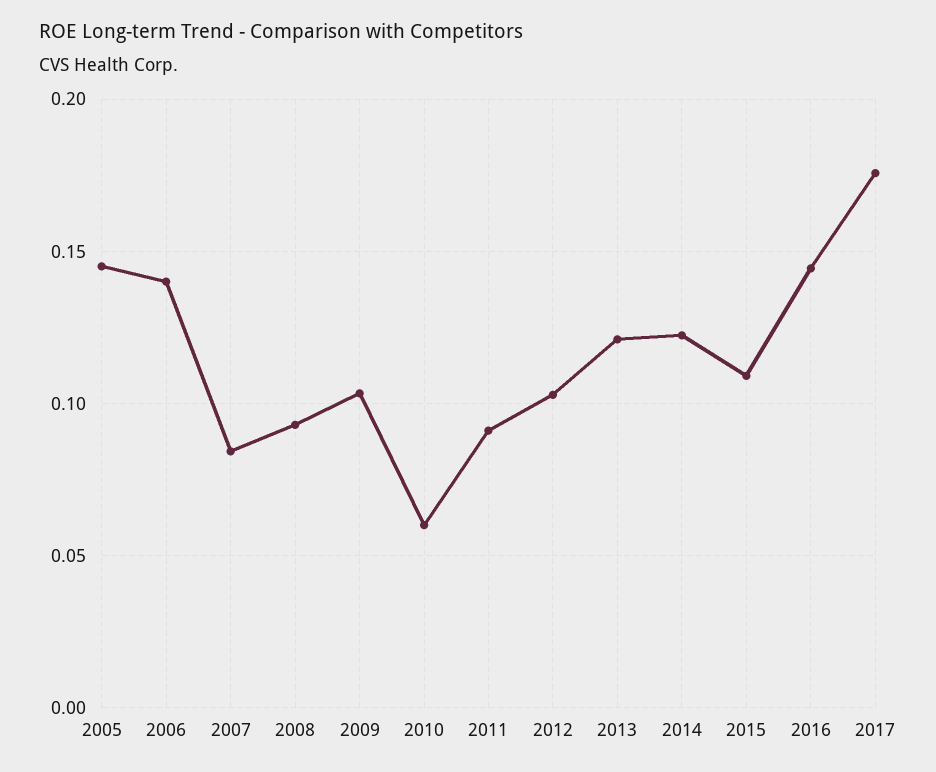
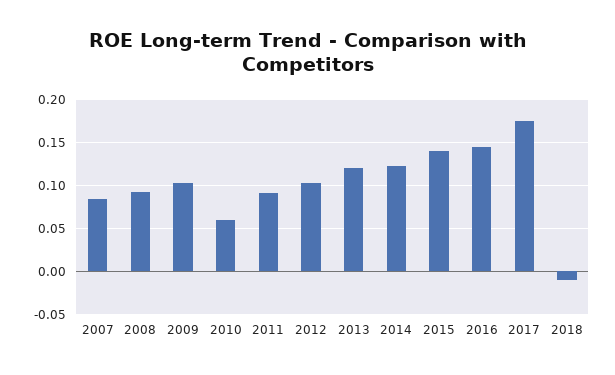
2005: 0.145 -> none
2006: 0.14 -> none
2015: 0.11 -> 0.14
2018: none -> -0.01

